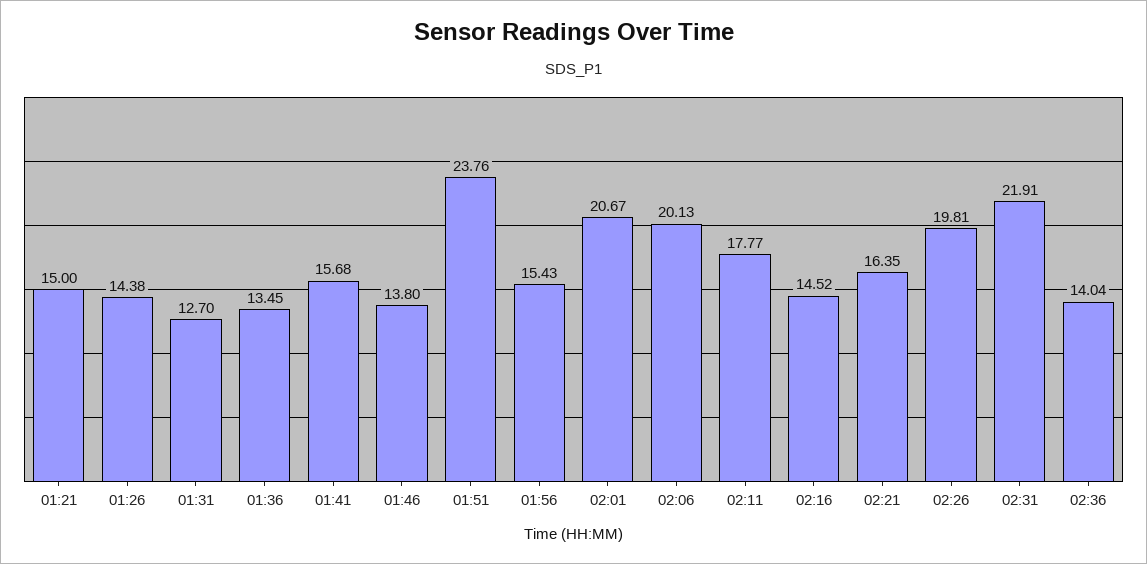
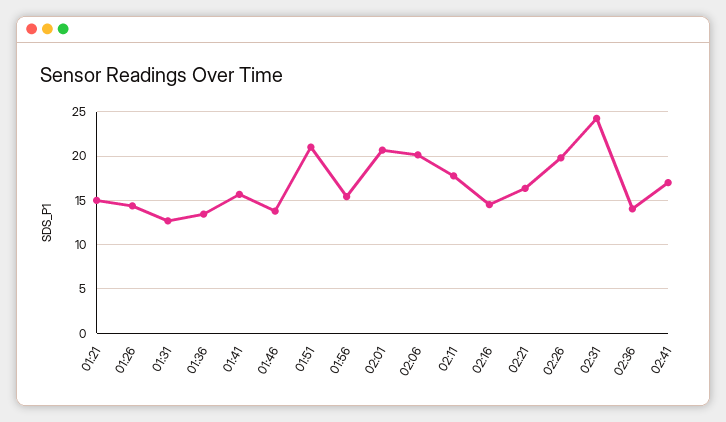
01:51: 23.76 -> 21
02:31: 21.91 -> 24
02:41: none -> 17

